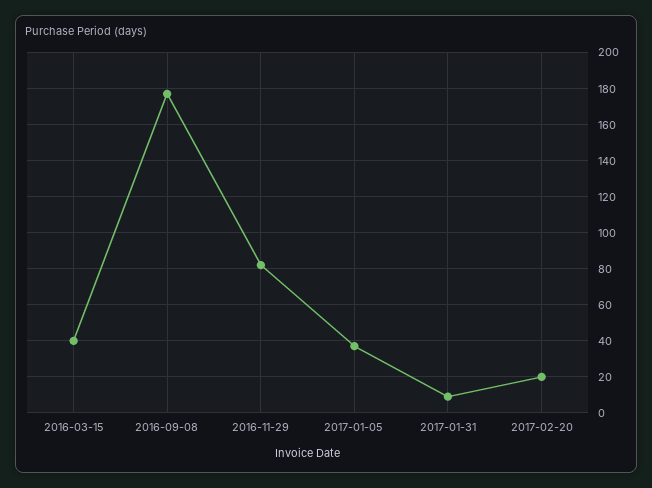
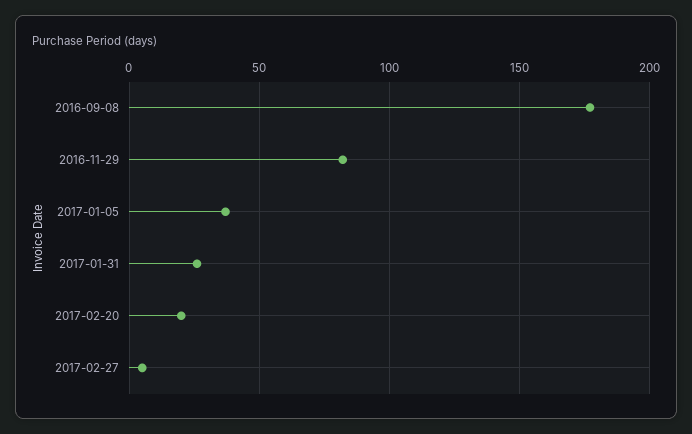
2016-03-15: 40 -> none
2017-01-31: 10 -> 25
2017-02-27: none -> 5

